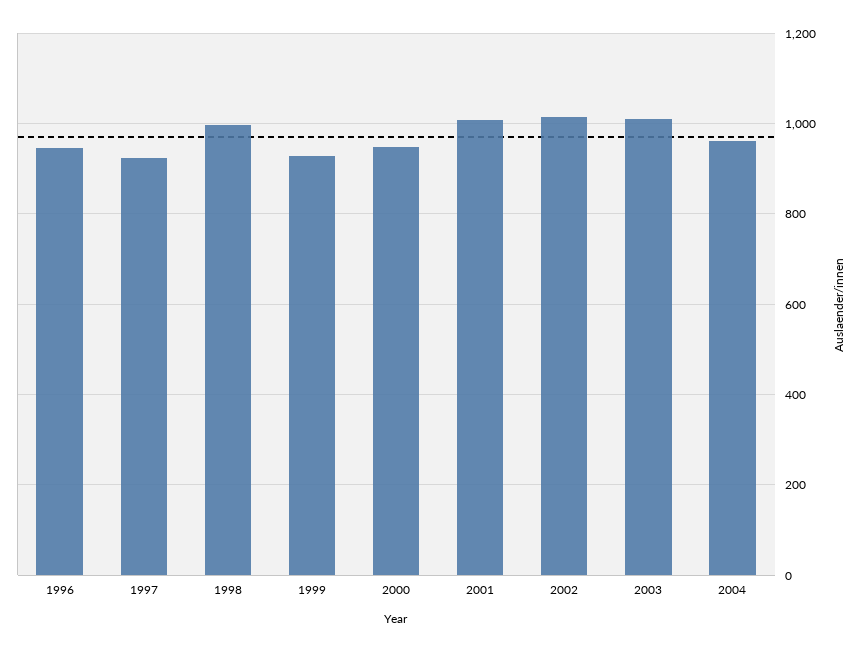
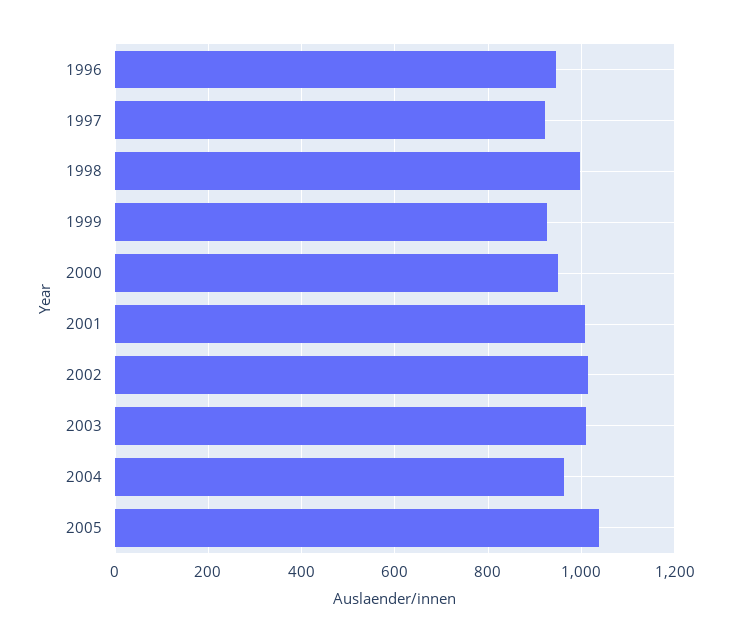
2005: none -> 1040

